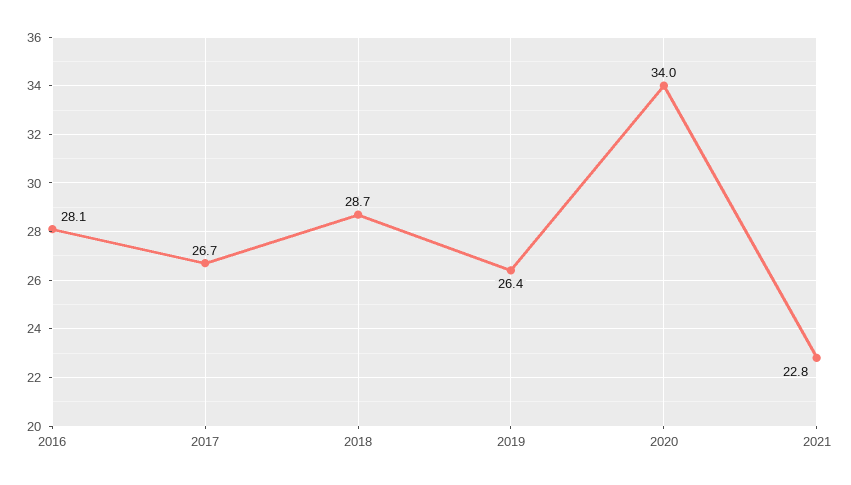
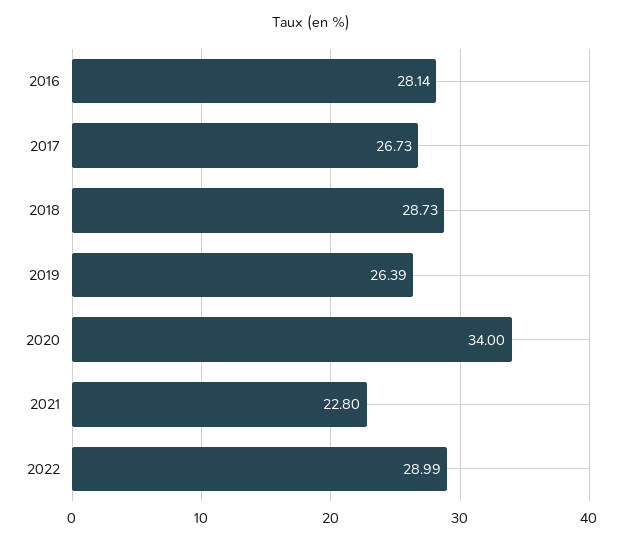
2022: none -> 28.99

